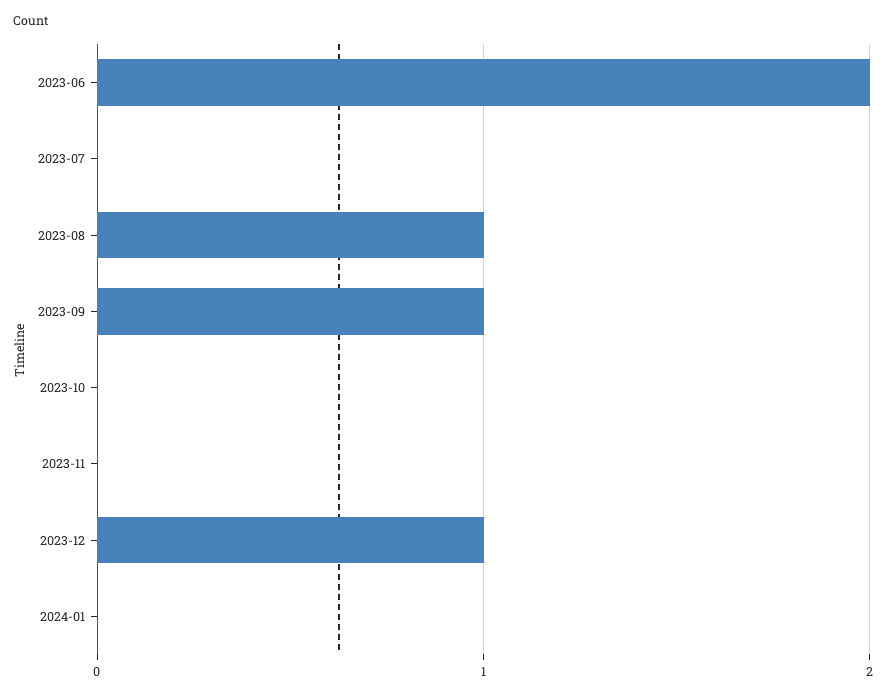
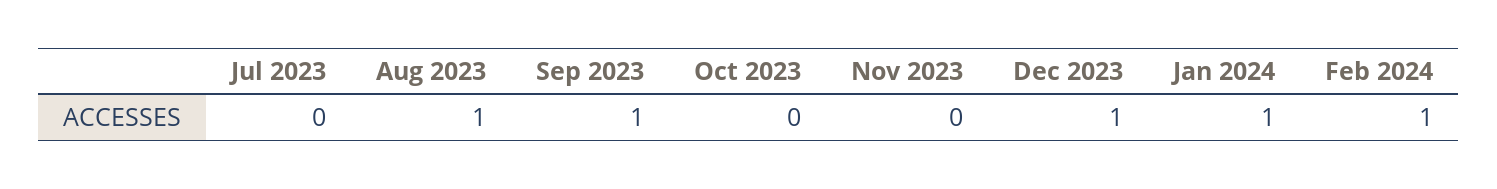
2023-06: 2 -> none
2024-01: 0 -> 1
Feb 2024: none -> 1

